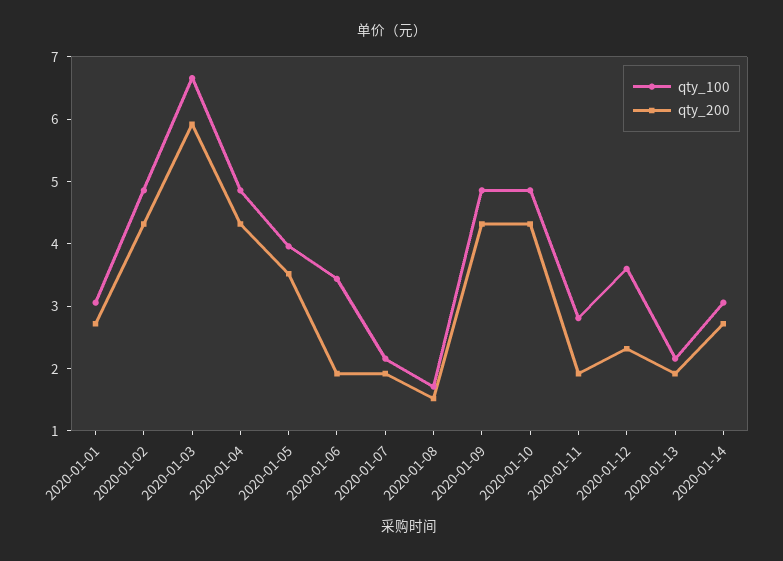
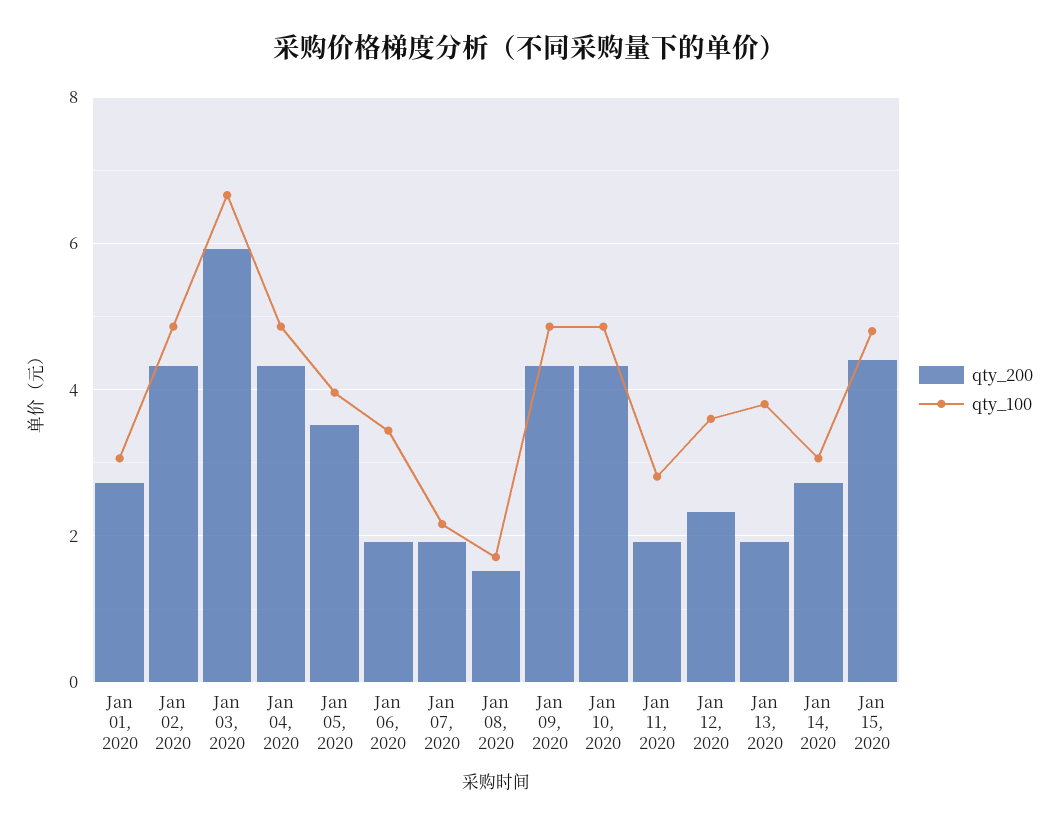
qty_100, 2020-01-13: 2.2 -> 3.8
qty_200, Jan 15, 2020: none -> 4.4
qty_100, Jan 15, 2020: none -> 4.8

